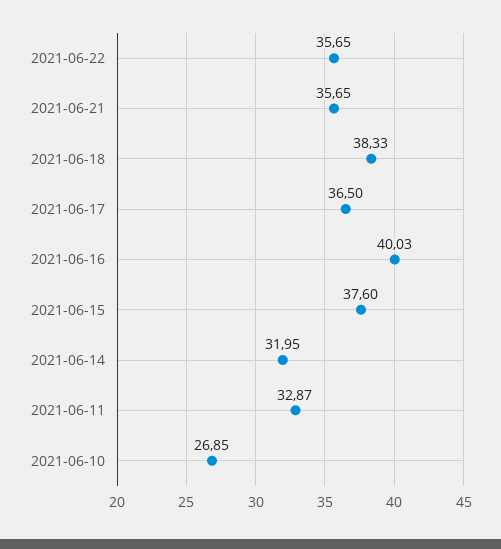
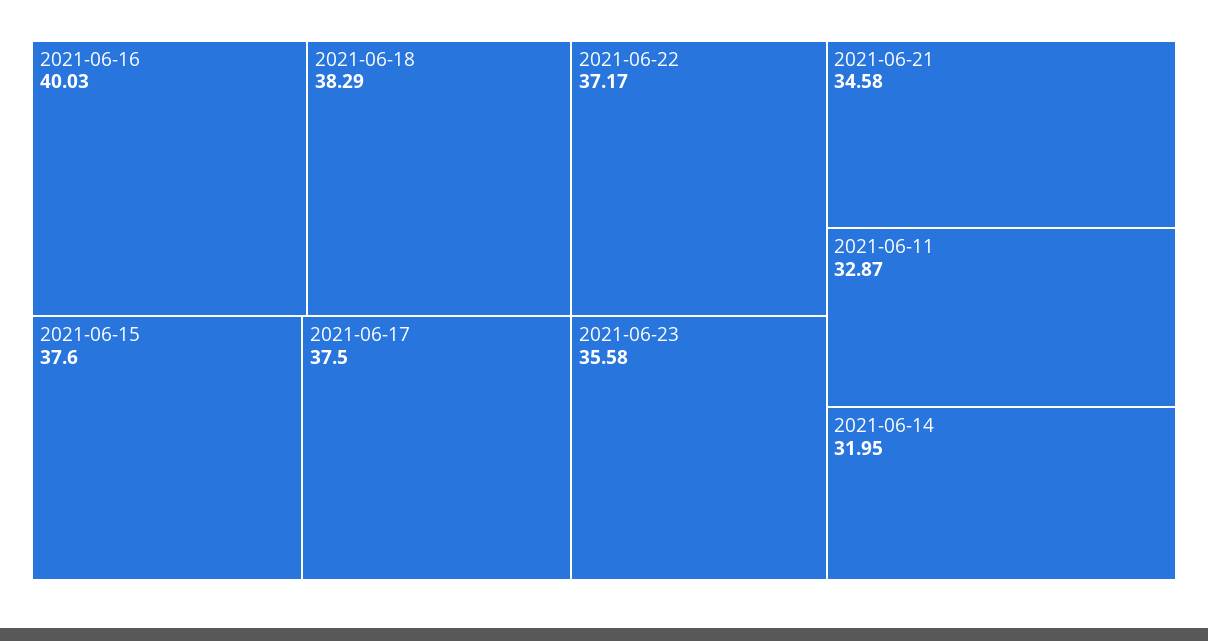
2021-06-22: 35.65 -> 37.17
2021-06-21: 35.65 -> 34.58
2021-06-18: 38.33 -> 38.29
2021-06-17: 36.5 -> 37.5
2021-06-10: 26.85 -> none
2021-06-23: none -> 35.58

